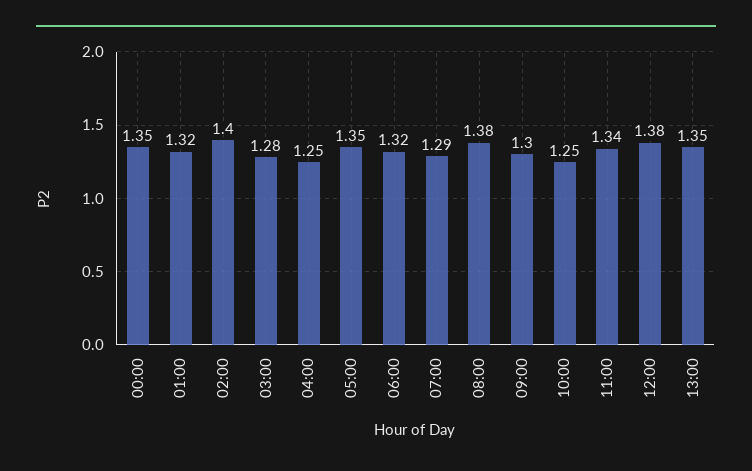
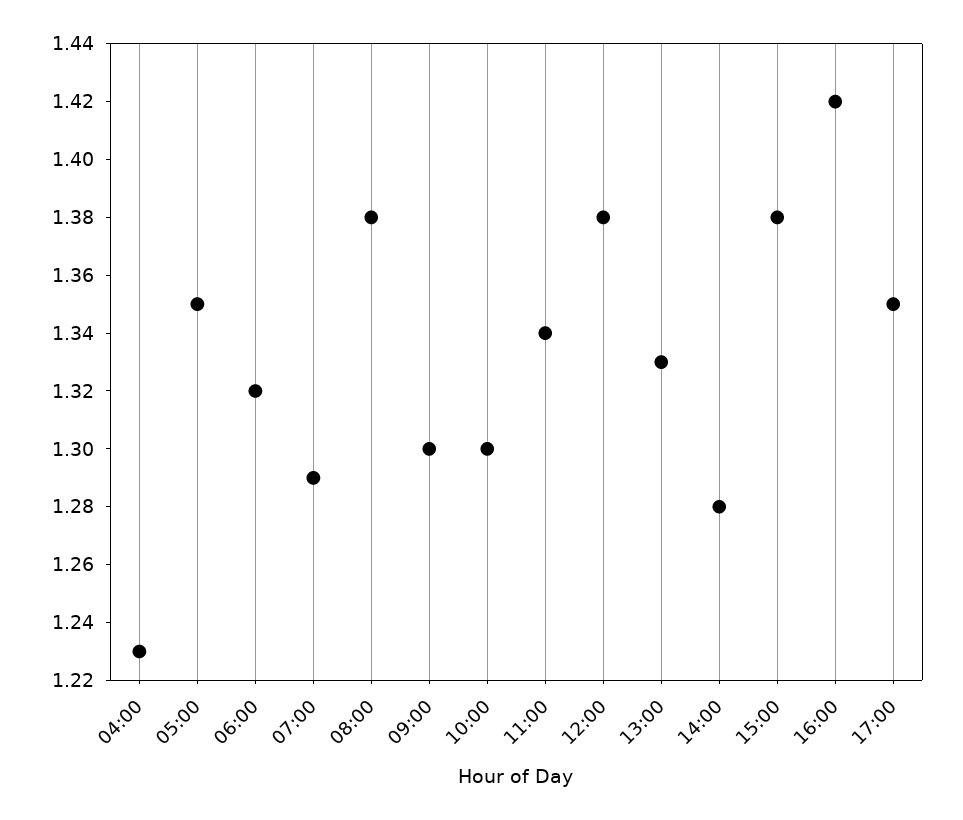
00:00: 1.35 -> none
01:00: 1.32 -> none
02:00: 1.4 -> none
03:00: 1.28 -> none
04:00: 1.25 -> 1.23
10:00: 1.25 -> 1.3
13:00: 1.35 -> 1.33
14:00: none -> 1.28
15:00: none -> 1.38
16:00: none -> 1.42
17:00: none -> 1.35

